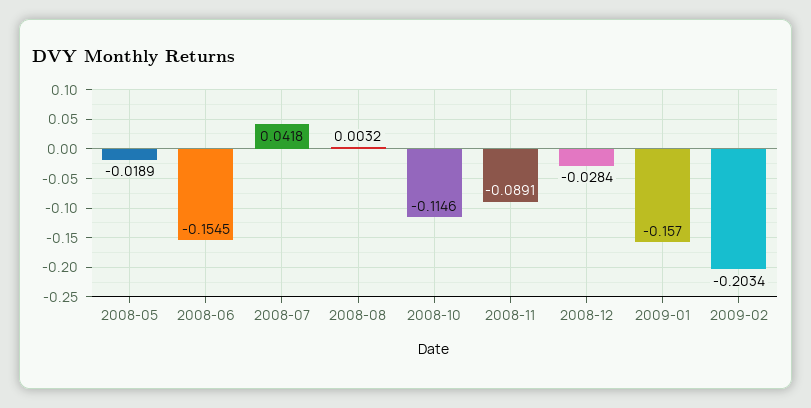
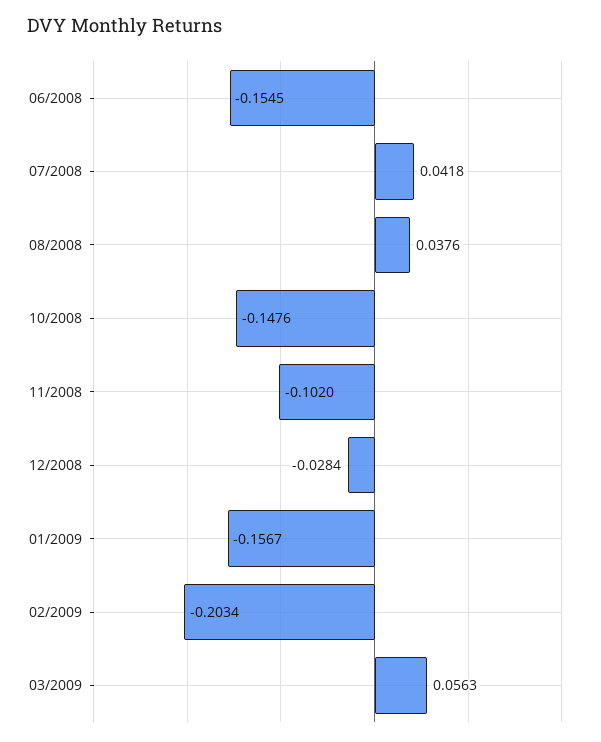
2008-05: -0.0189 -> none
2008-08: 0.0032 -> 0.0376
2008-10: -0.1146 -> -0.1476
2008-11: -0.0891 -> -0.102
2009-01: -0.157 -> -0.1567
03/2009: none -> 0.0563

